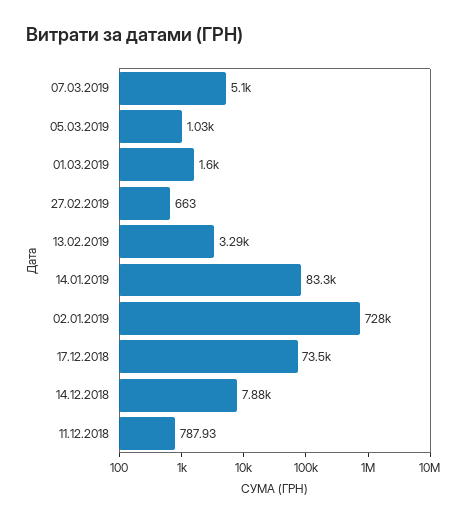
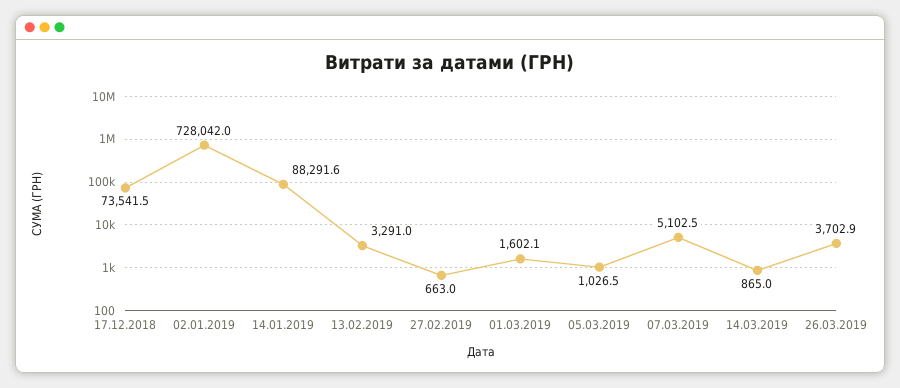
14.01.2019: 83300 -> 88291.6
14.12.2018: 7880 -> none
11.12.2018: 787.93 -> none
14.03.2019: none -> 865
26.03.2019: none -> 3702.9

